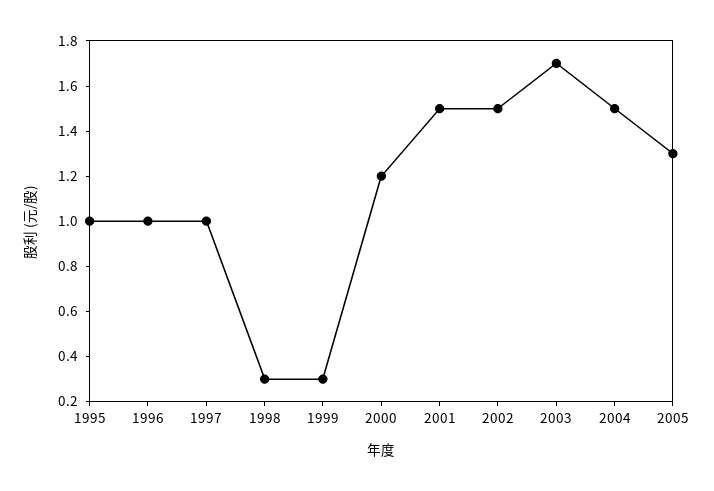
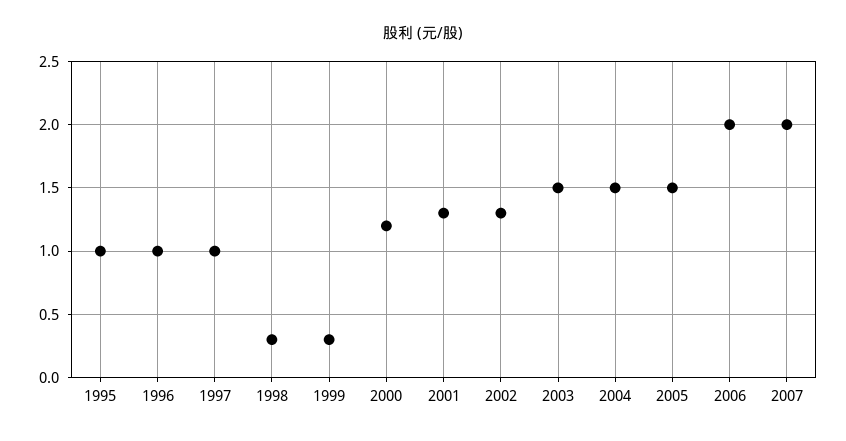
2001: 1.5 -> 1.3
2002: 1.5 -> 1.3
2003: 1.7 -> 1.5
2005: 1.3 -> 1.5
2006: none -> 2
2007: none -> 2

